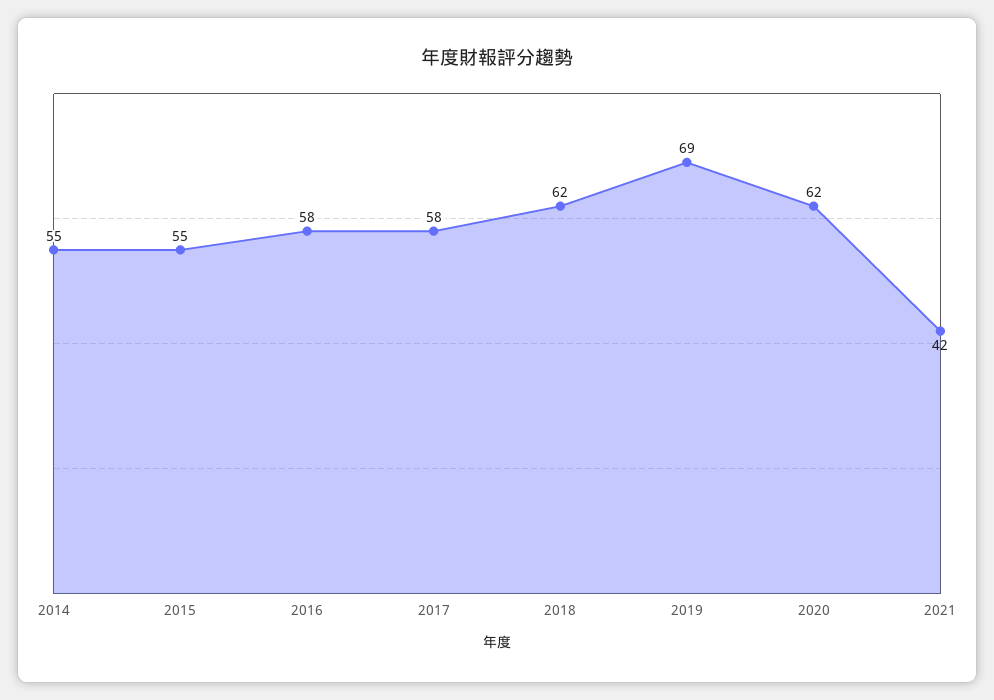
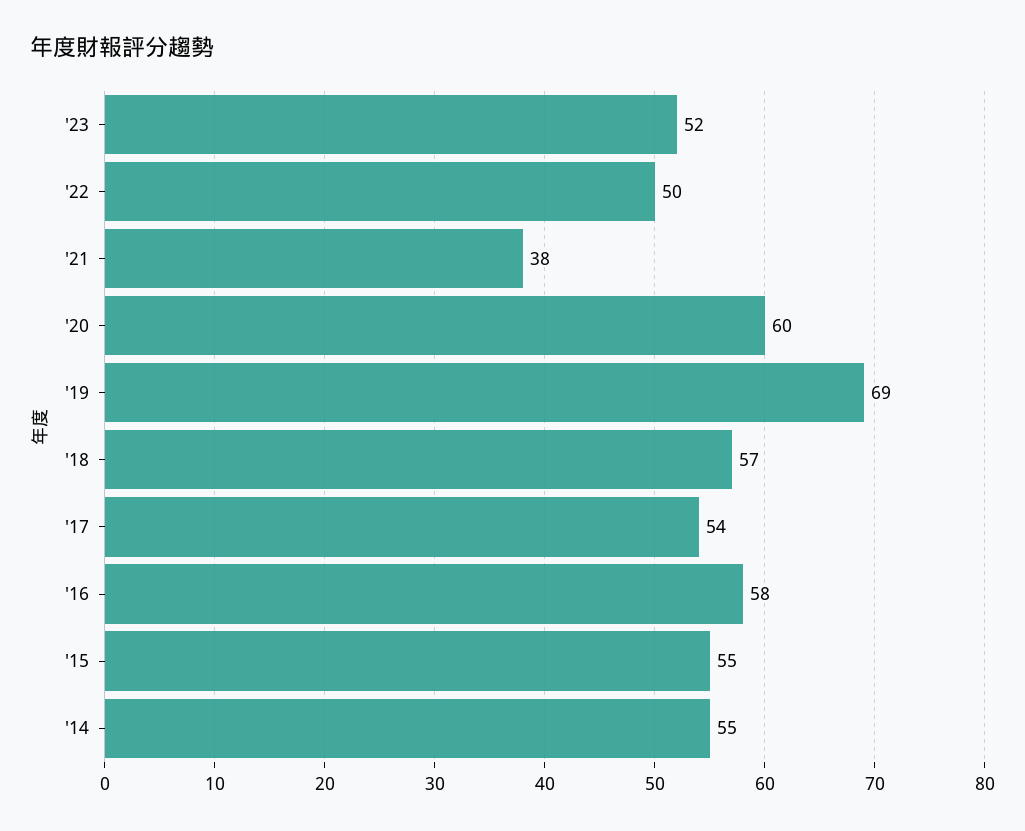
2017: 58 -> 54
2018: 62 -> 57
2020: 62 -> 60
2021: 42 -> 38
'23: none -> 52
'22: none -> 50

